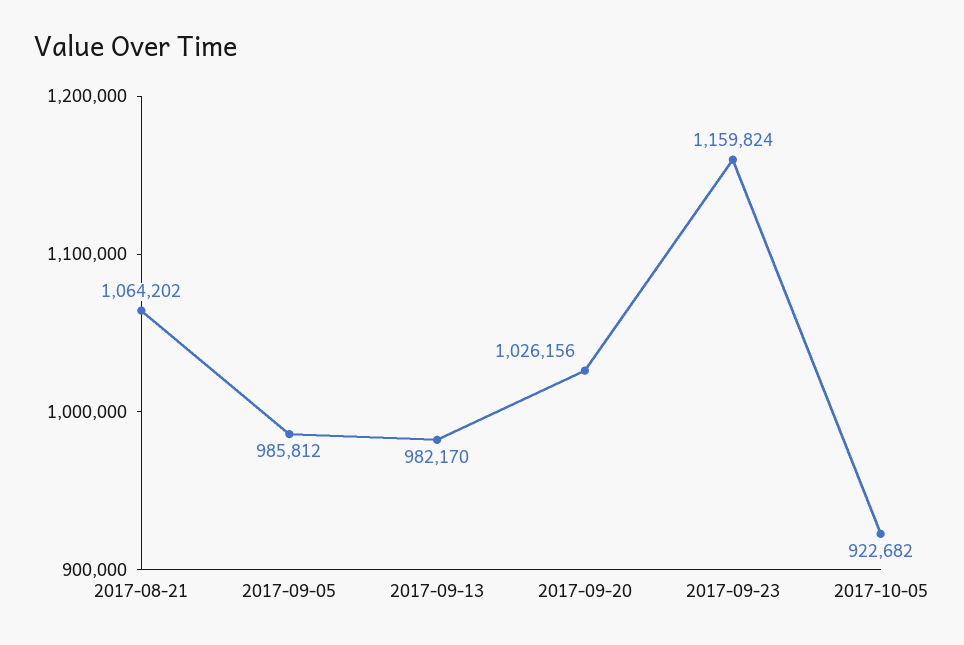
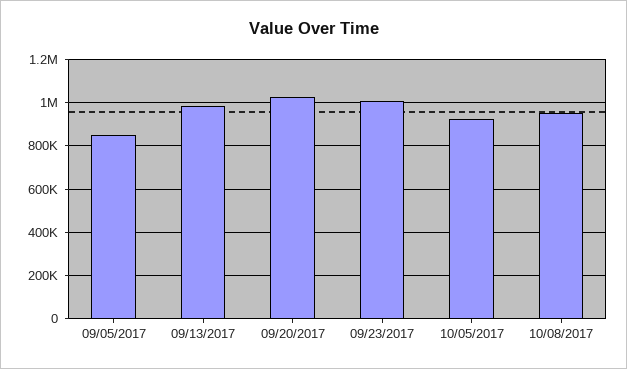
2017-08-21: 1064202 -> none
2017-09-05: 985812 -> 850000
2017-09-23: 1159824 -> 1000000
10/08/2017: none -> 950000

